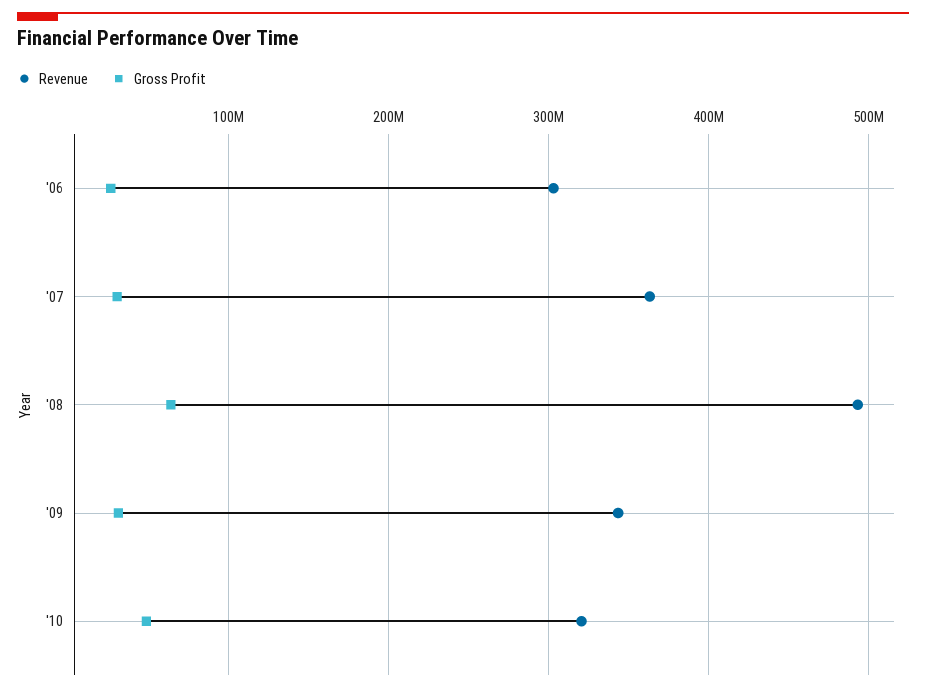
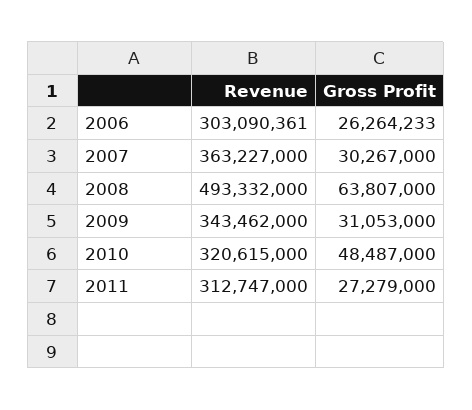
Revenue, 2011: none -> 312747000
Gross Profit, 2011: none -> 27279000

